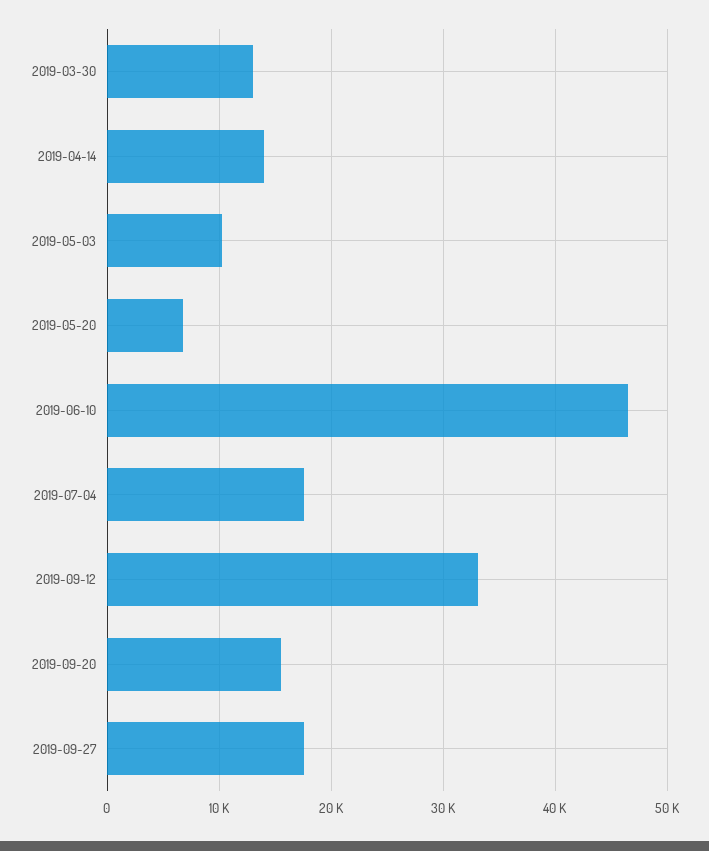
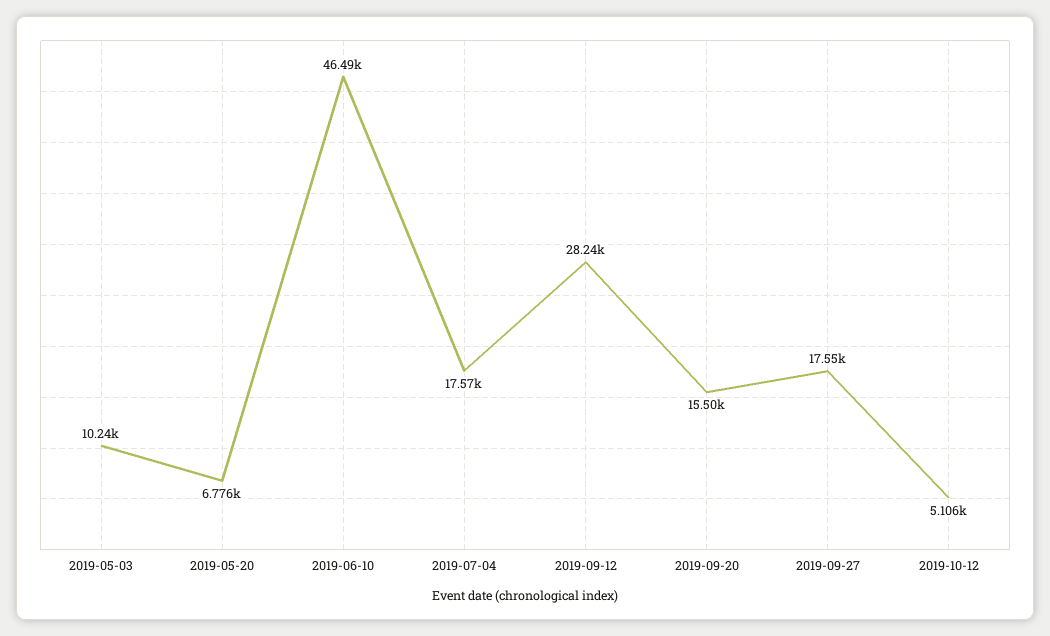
2019-03-30: 13000 -> none
2019-04-14: 14000 -> none
2019-09-12: 33000 -> 28240
2019-10-12: none -> 5106

